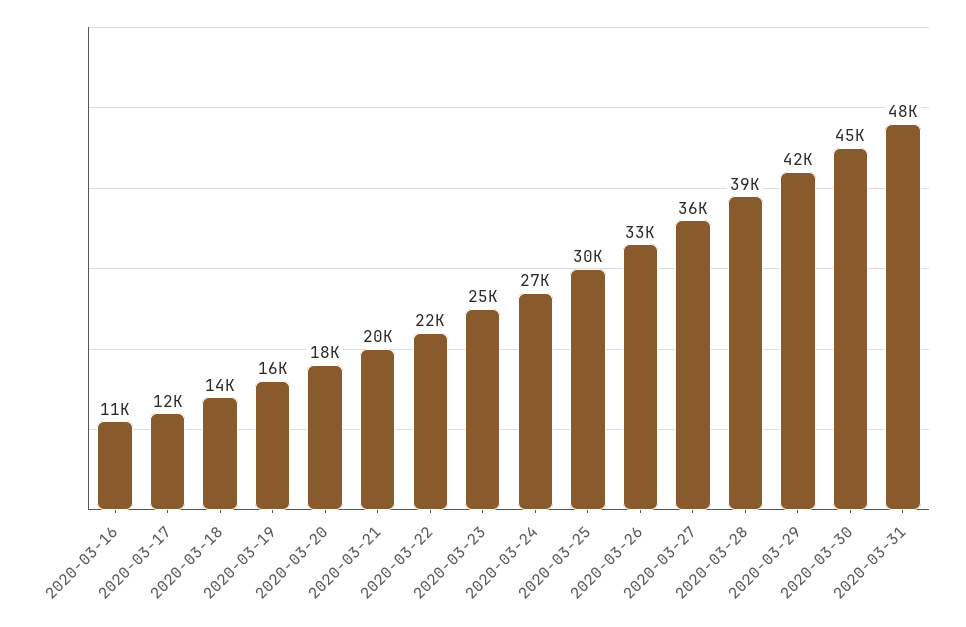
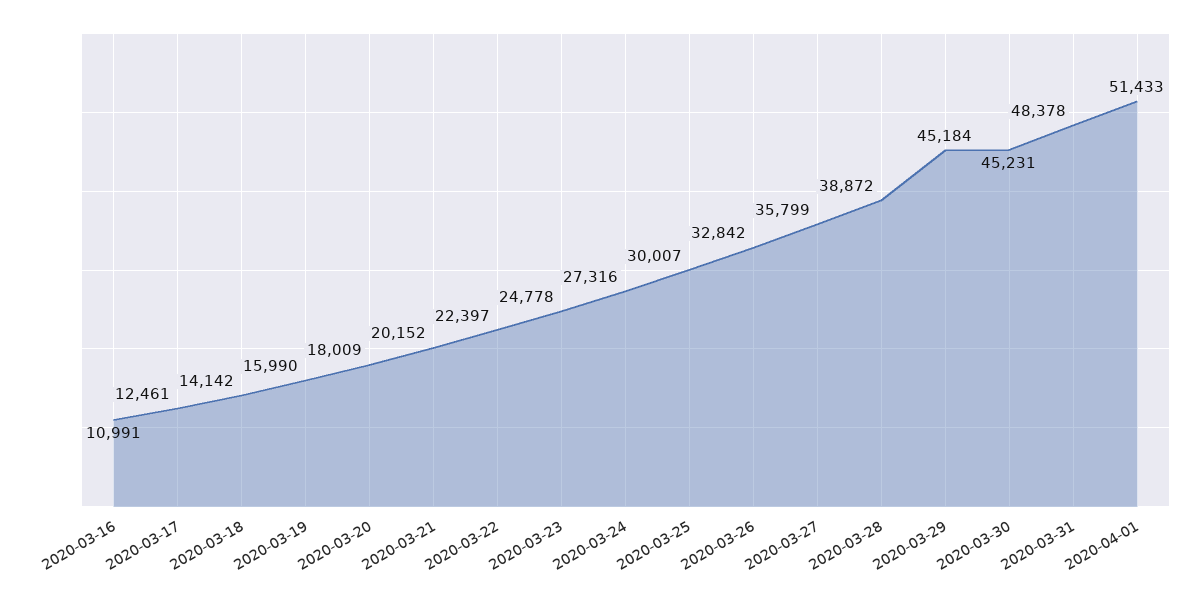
2020-03-29: 42000 -> 45184
2020-04-01: none -> 51433

